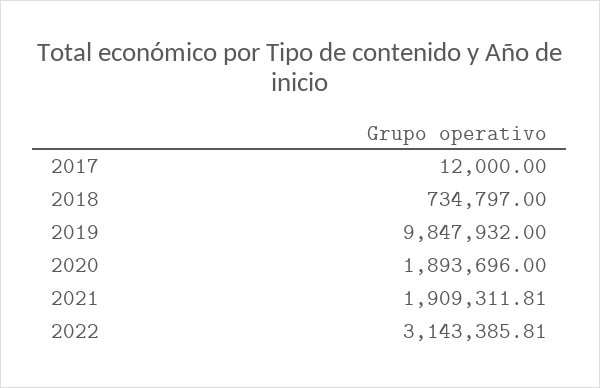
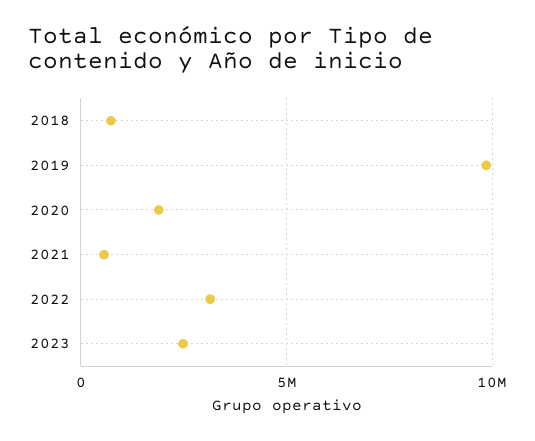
2017: 12000 -> none
2021: 1909311.81 -> 500000
2023: none -> 2500000

